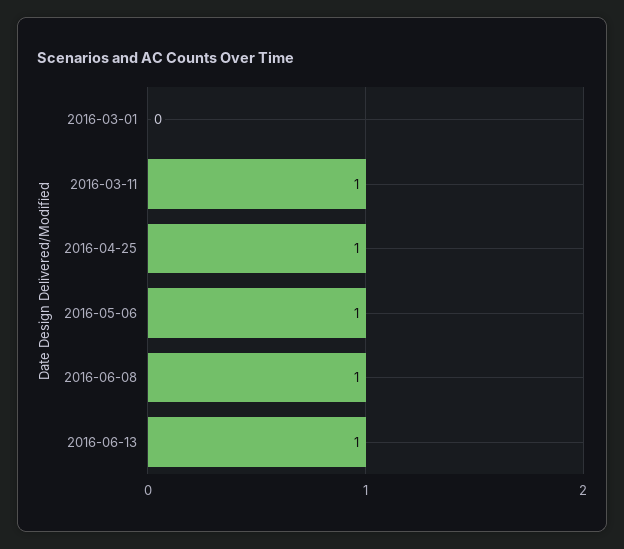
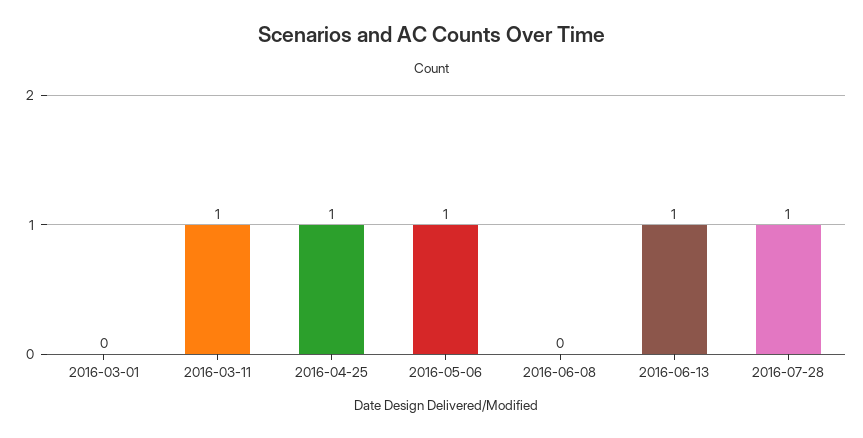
2016-06-08: 1 -> 0
2016-07-28: none -> 1

